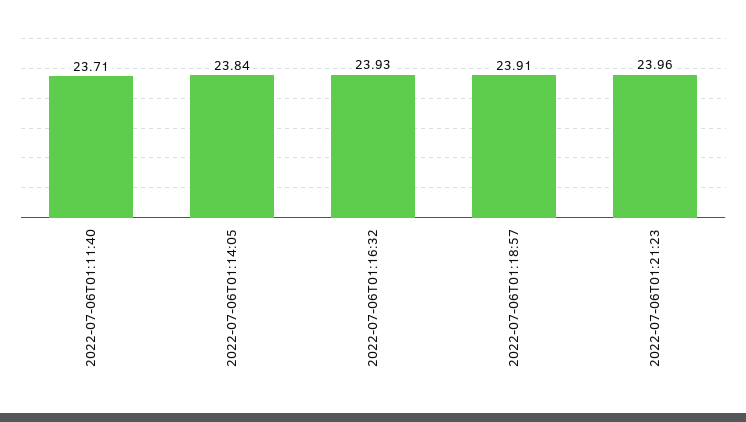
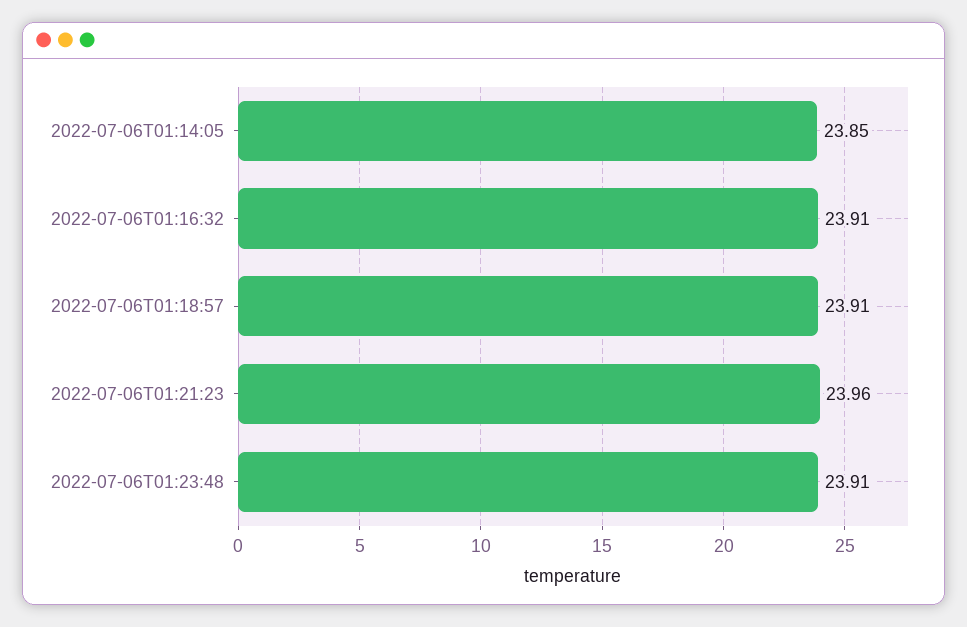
2022-07-06T01:11:40: 23.71 -> none
2022-07-06T01:14:05: 23.84 -> 23.85
2022-07-06T01:16:32: 23.93 -> 23.91
2022-07-06T01:23:48: none -> 23.91

